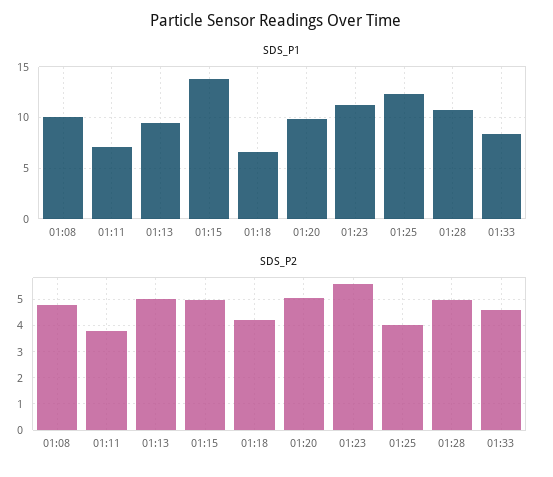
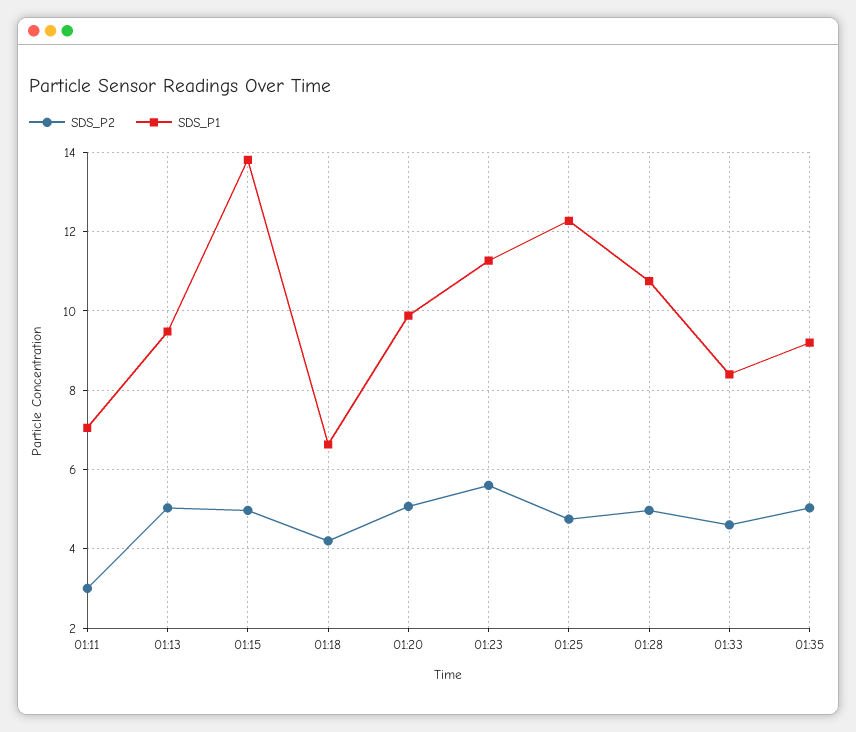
SDS_P1, 01:08: 10 -> none
SDS_P2, 01:08: 4.75 -> none
SDS_P2, 01:11: 3.75 -> 3
SDS_P2, 01:25: 4 -> 4.8
SDS_P2, 01:35: none -> 5
SDS_P1, 01:35: none -> 9.2

